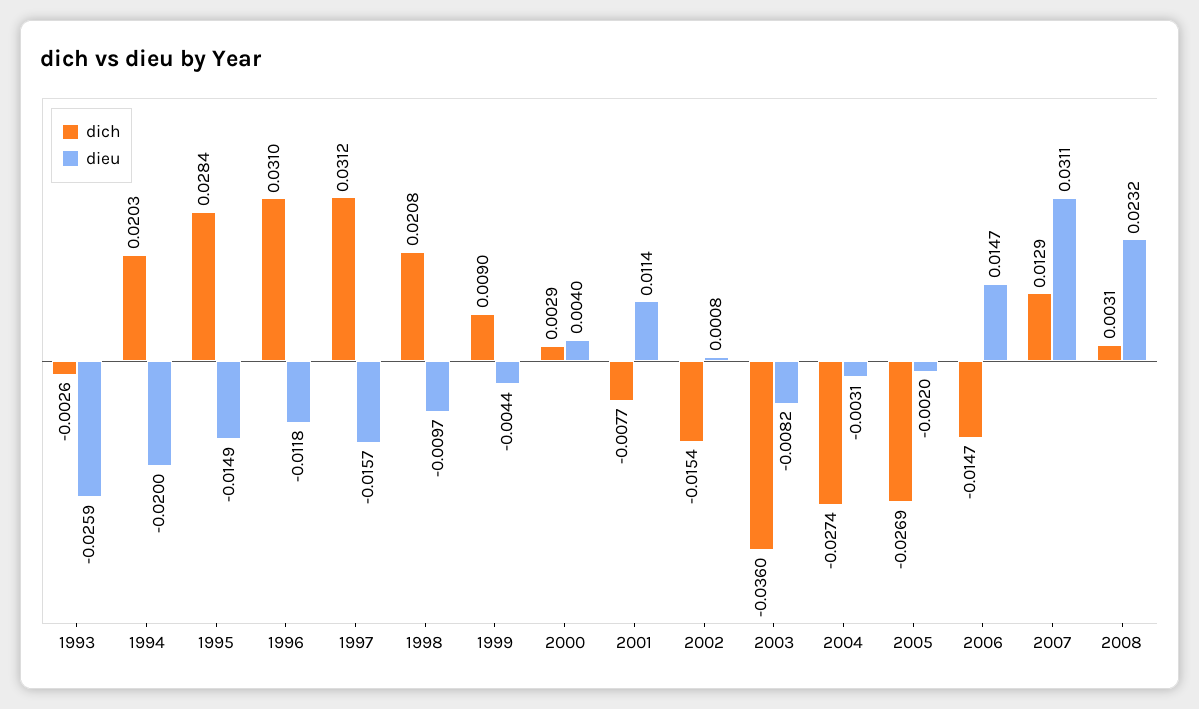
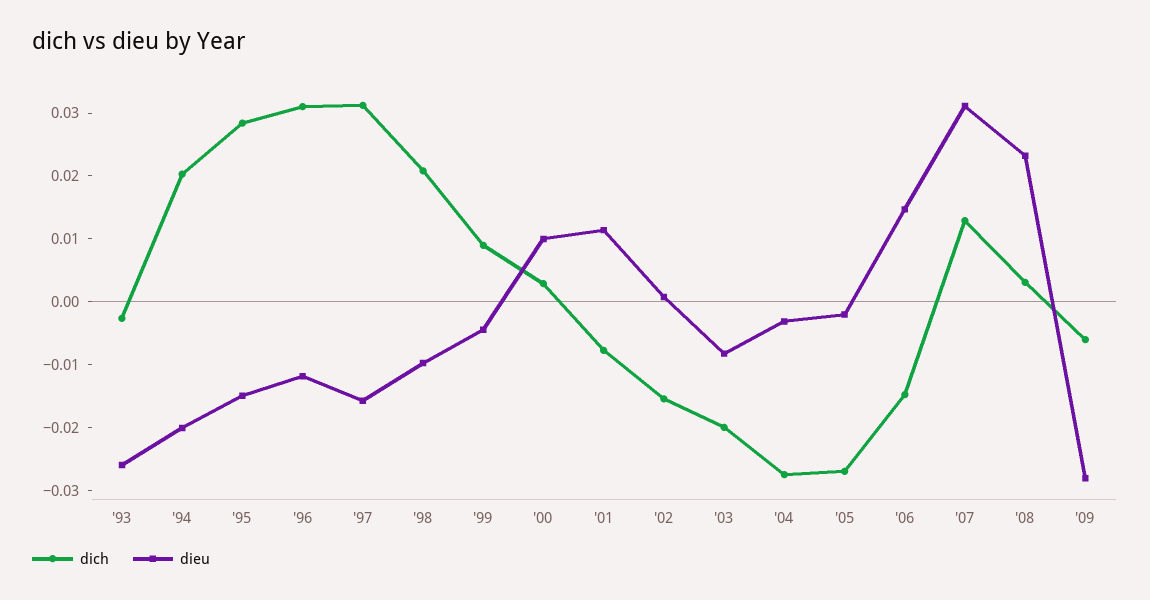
dieu, 2000: 0.004 -> 0.01
dich, 2003: -0.036 -> -0.02
dich, '09: none -> -0.006
dieu, '09: none -> -0.028

